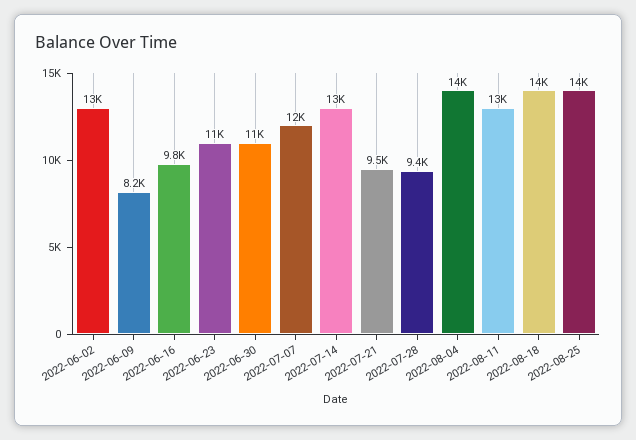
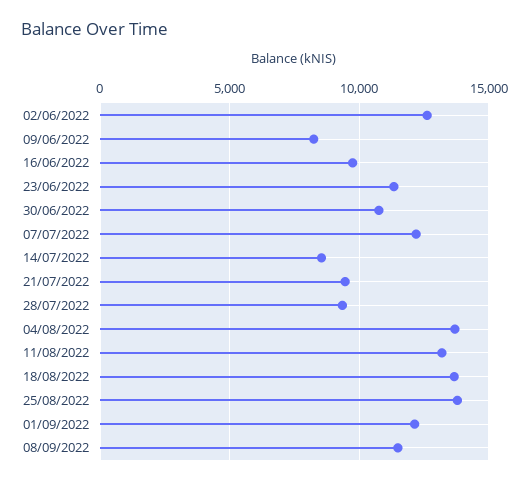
2022-07-14: 13000 -> 8500
01/09/2022: none -> 12000
08/09/2022: none -> 11500

